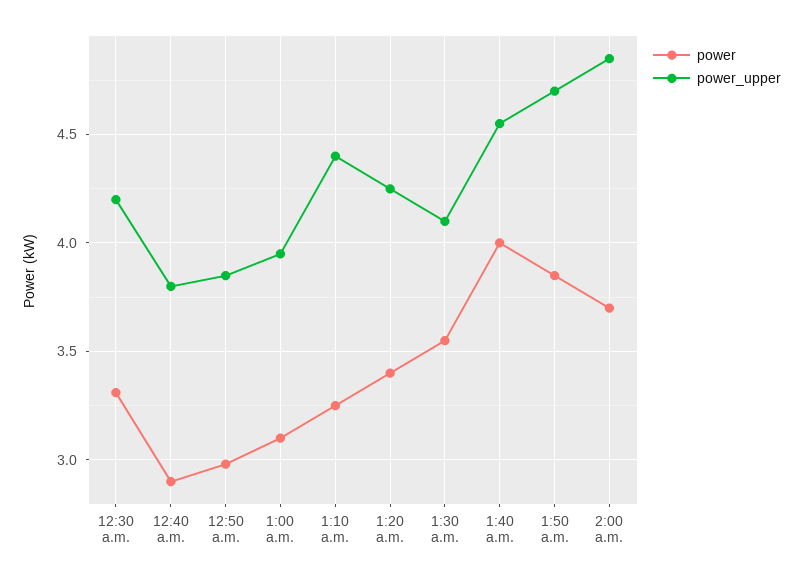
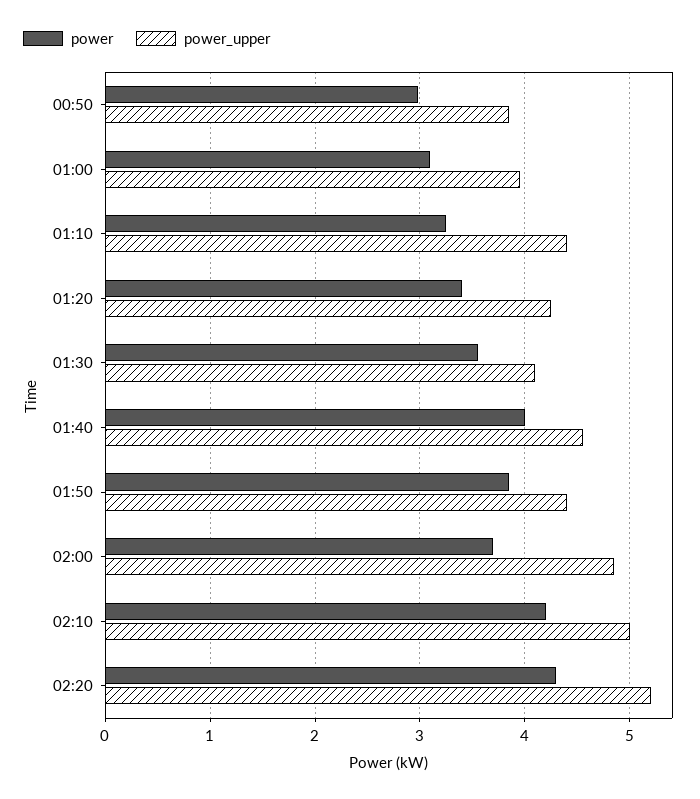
power, 12:30 a.m.: 3.3 -> none
power_upper, 12:30 a.m.: 4.2 -> none
power, 12:40 a.m.: 2.9 -> none
power_upper, 12:40 a.m.: 3.8 -> none
power_upper, 1:50 a.m.: 4.7 -> 4.4
power, 02:10: none -> 4.2
power_upper, 02:10: none -> 5
power, 02:20: none -> 4.3
power_upper, 02:20: none -> 5.2

